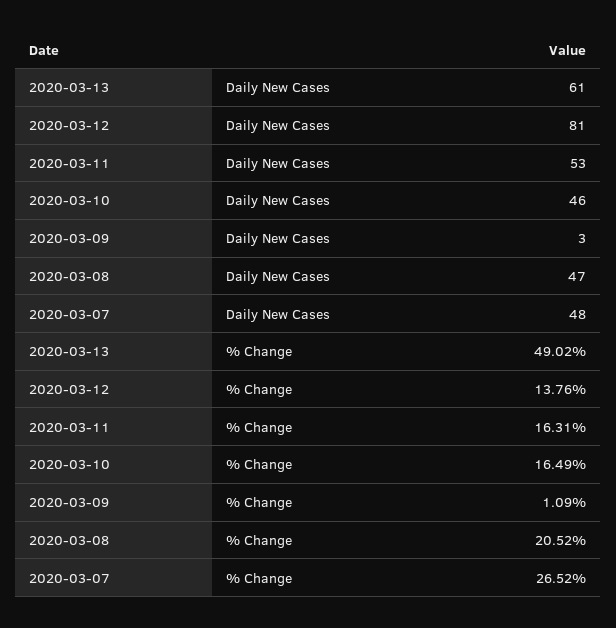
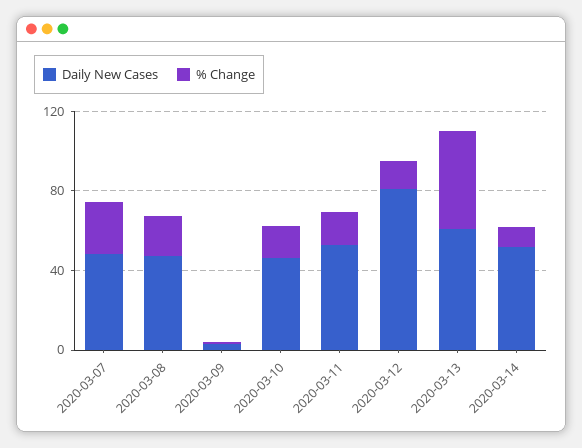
Daily New Cases, 2020-03-14: none -> 50
% Change, 2020-03-14: none -> 10

